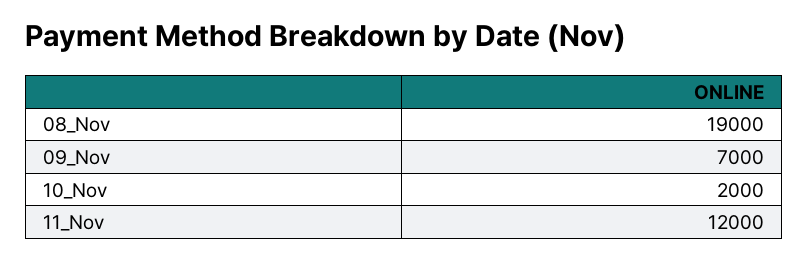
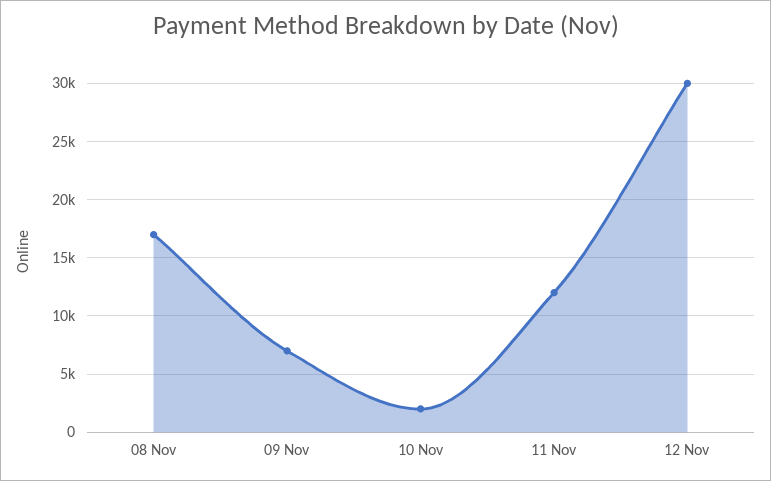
08_Nov: 19000 -> 17000
12 Nov: none -> 30000

